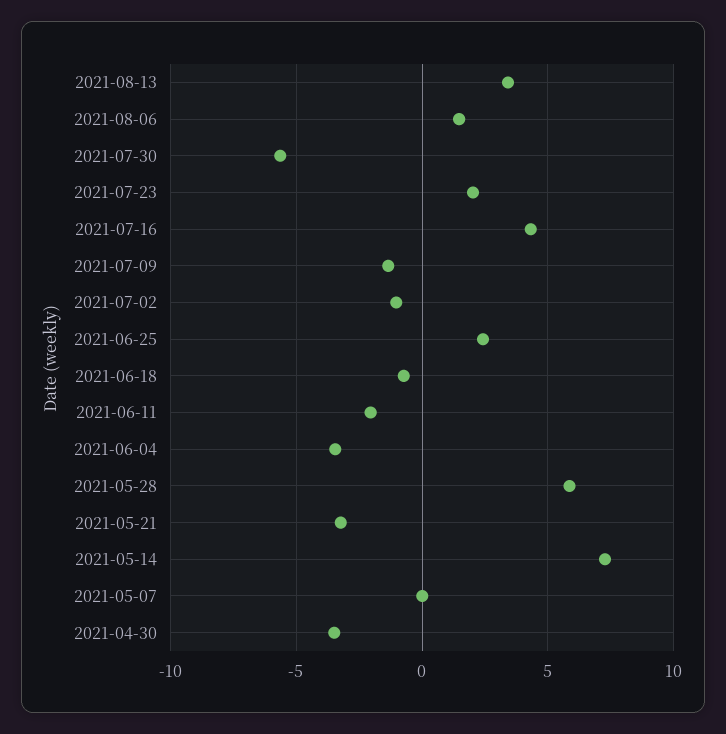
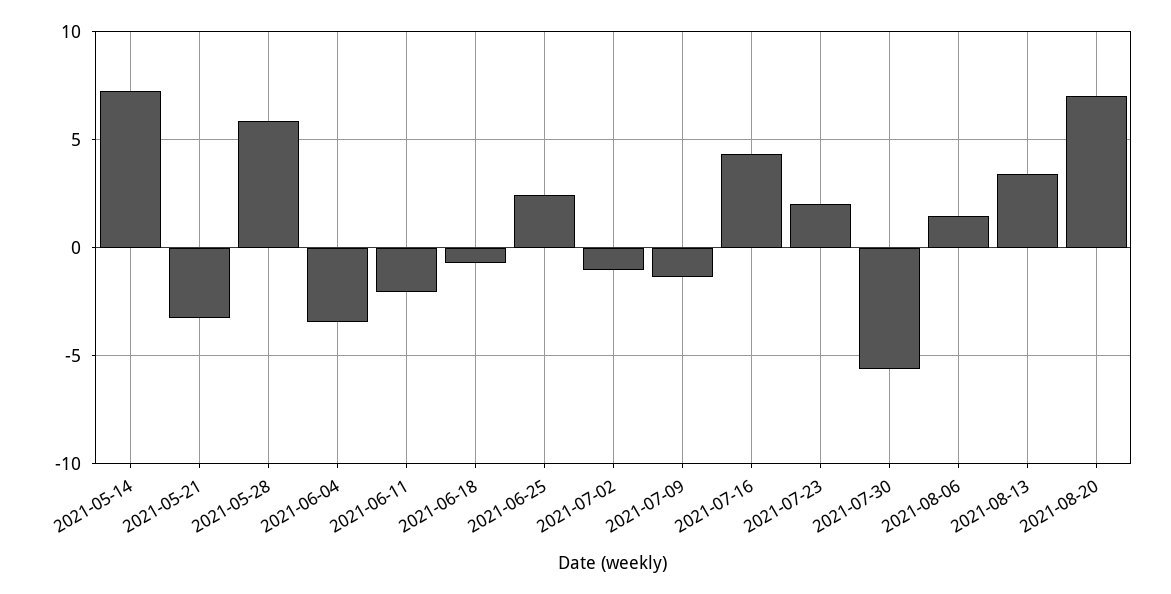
2021-05-07: 0 -> none
2021-04-30: -3.5 -> none
2021-08-20: none -> 7

